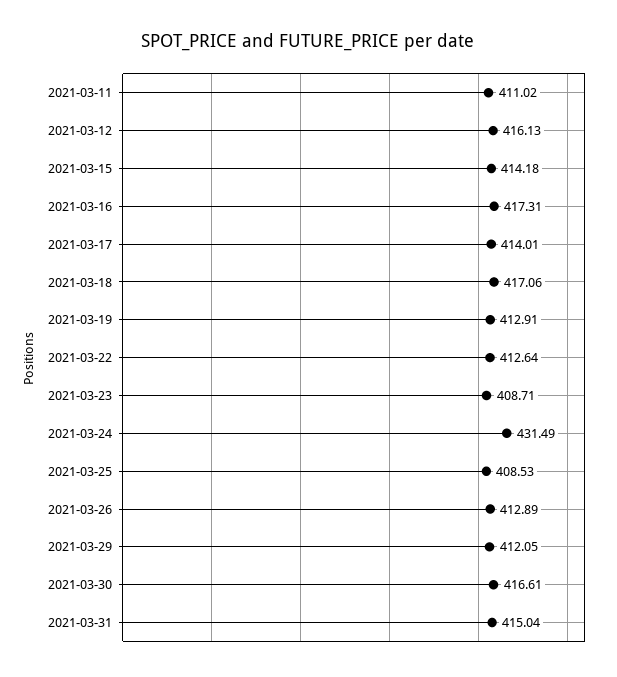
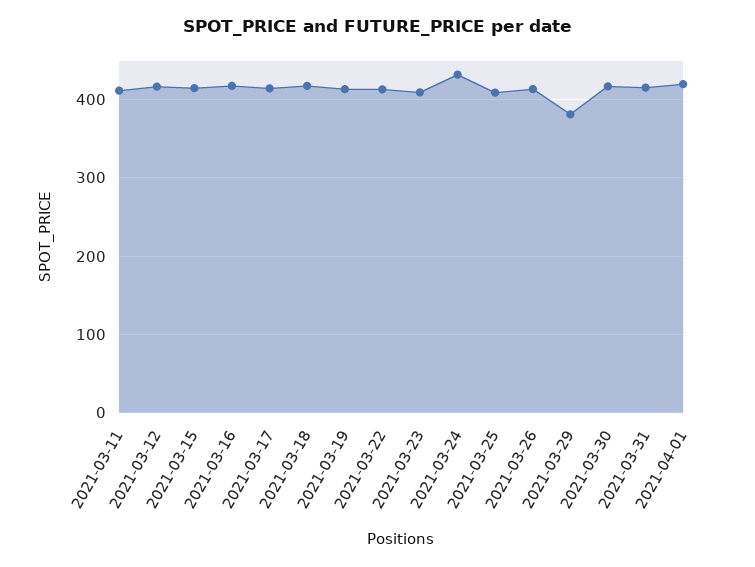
2021-03-29: 412.05 -> 380
2021-04-01: none -> 420

